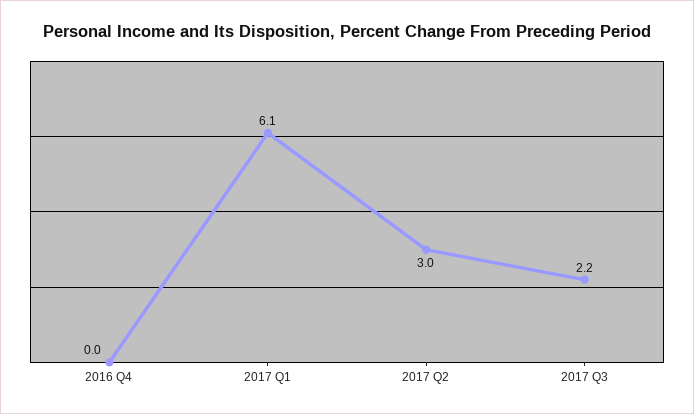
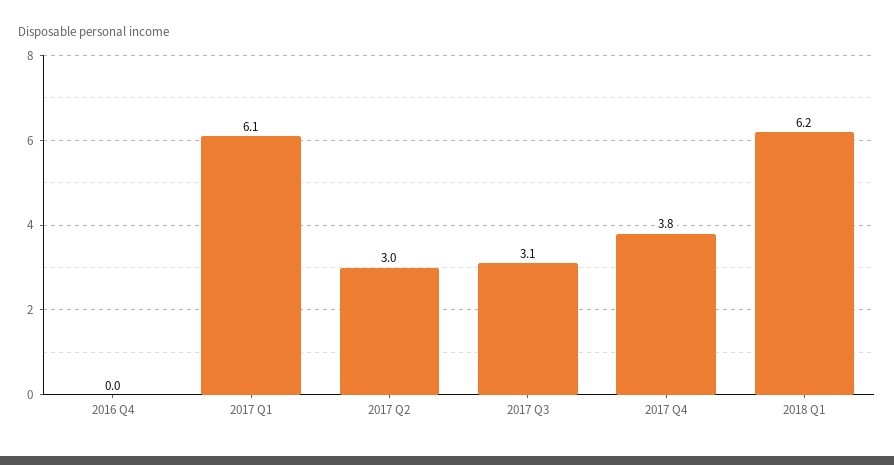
2017 Q3: 2.2 -> 3.1
2017 Q4: none -> 3.8
2018 Q1: none -> 6.2

